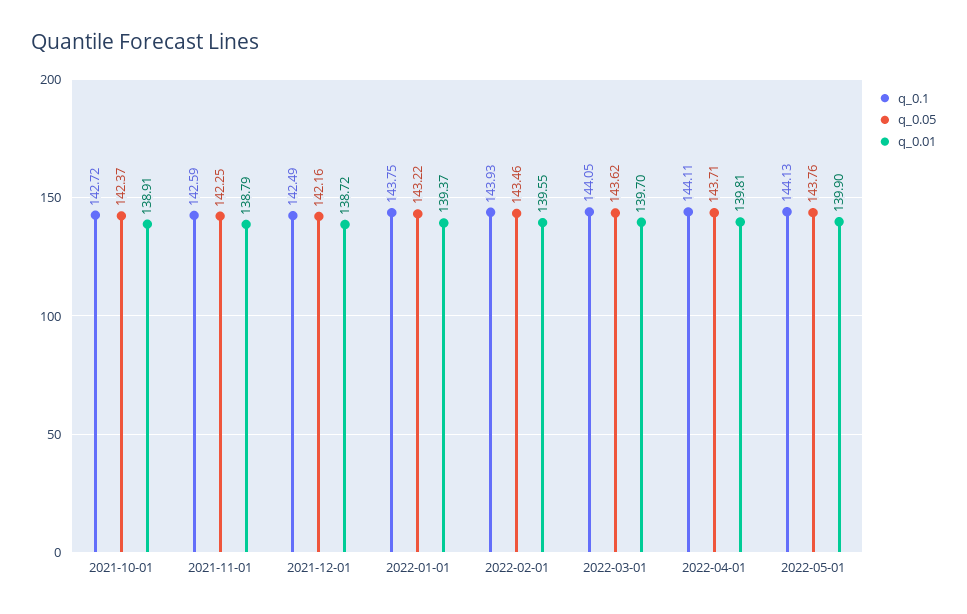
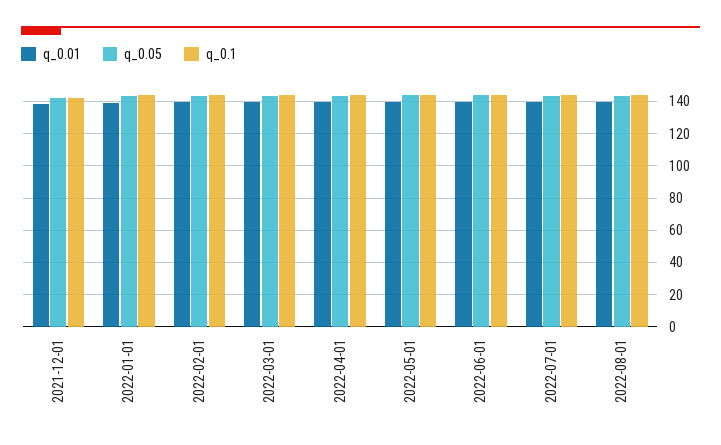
q_0.1, 2021-10-01: 142.72 -> none
q_0.05, 2021-10-01: 142.37 -> none
q_0.01, 2021-10-01: 138.91 -> none
q_0.1, 2021-11-01: 142.59 -> none
q_0.05, 2021-11-01: 142.25 -> none
q_0.01, 2021-11-01: 138.79 -> none
q_0.01, 2022-06-01: none -> 140
q_0.05, 2022-06-01: none -> 145
q_0.1, 2022-06-01: none -> 145
q_0.01, 2022-07-01: none -> 140
q_0.05, 2022-07-01: none -> 145
q_0.1, 2022-07-01: none -> 145
q_0.01, 2022-08-01: none -> 140
q_0.05, 2022-08-01: none -> 145
q_0.1, 2022-08-01: none -> 145

